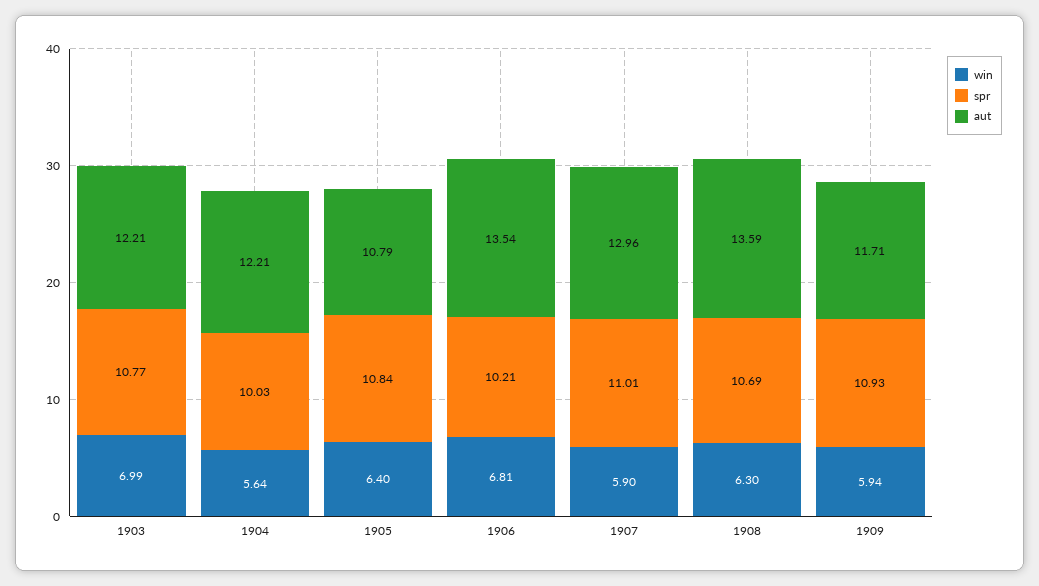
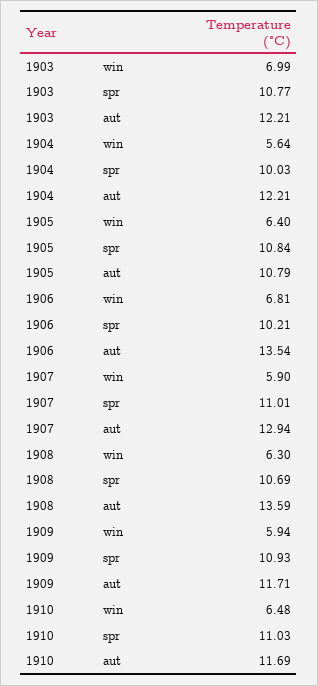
aut, 1907: 12.96 -> 12.94
win, 1910: none -> 6.48
spr, 1910: none -> 11.03
aut, 1910: none -> 11.69

